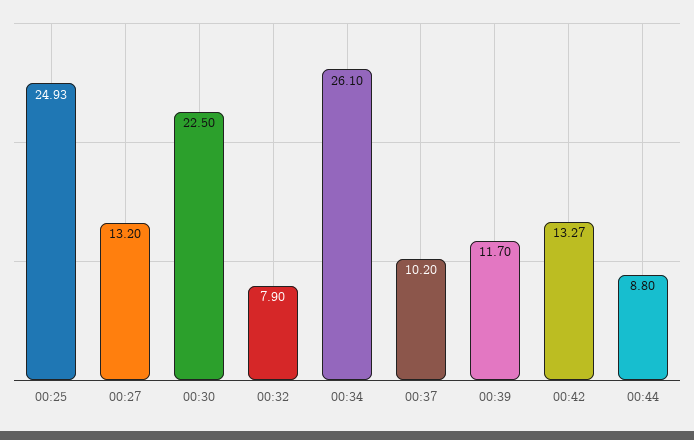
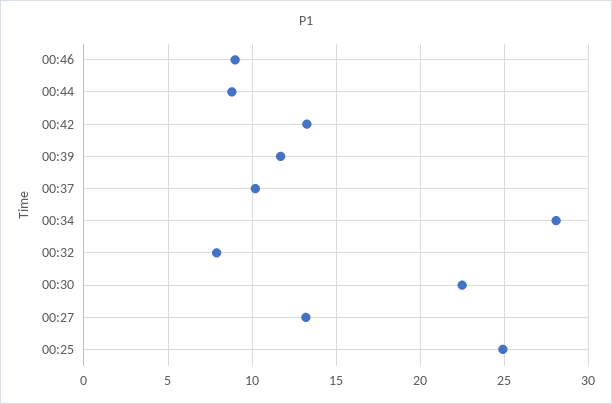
00:34: 26.1 -> 28
00:46: none -> 9

